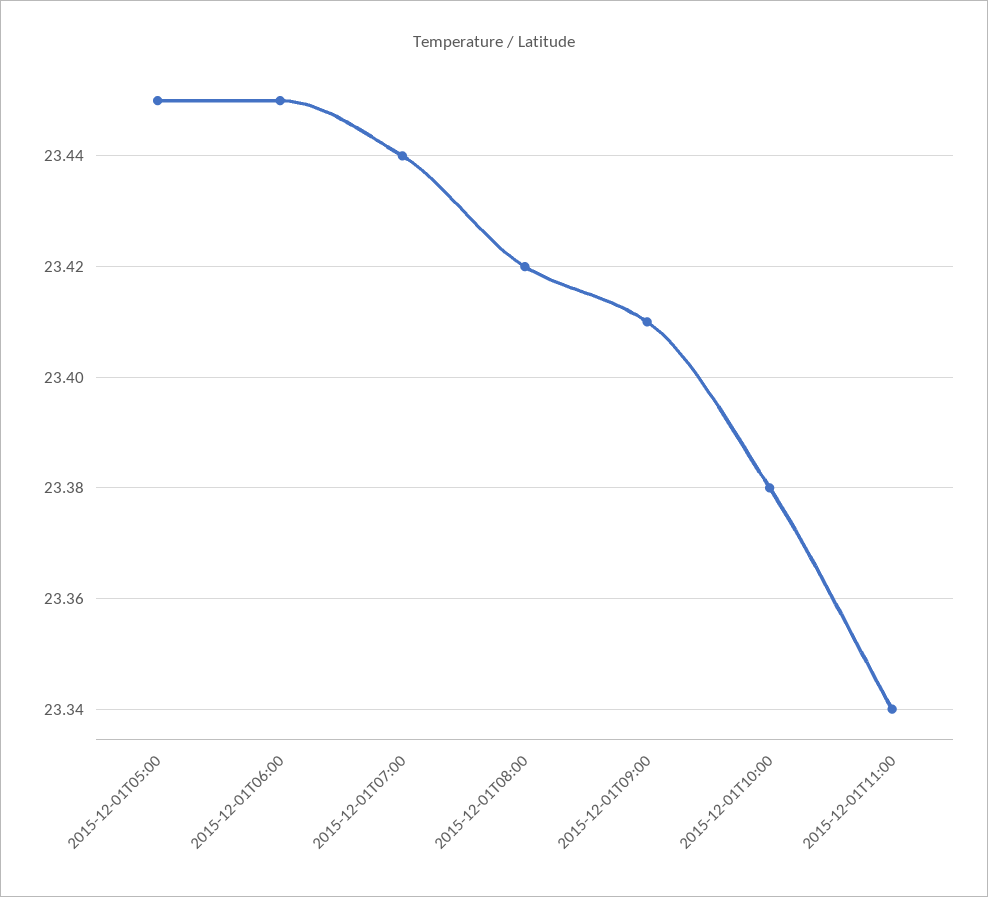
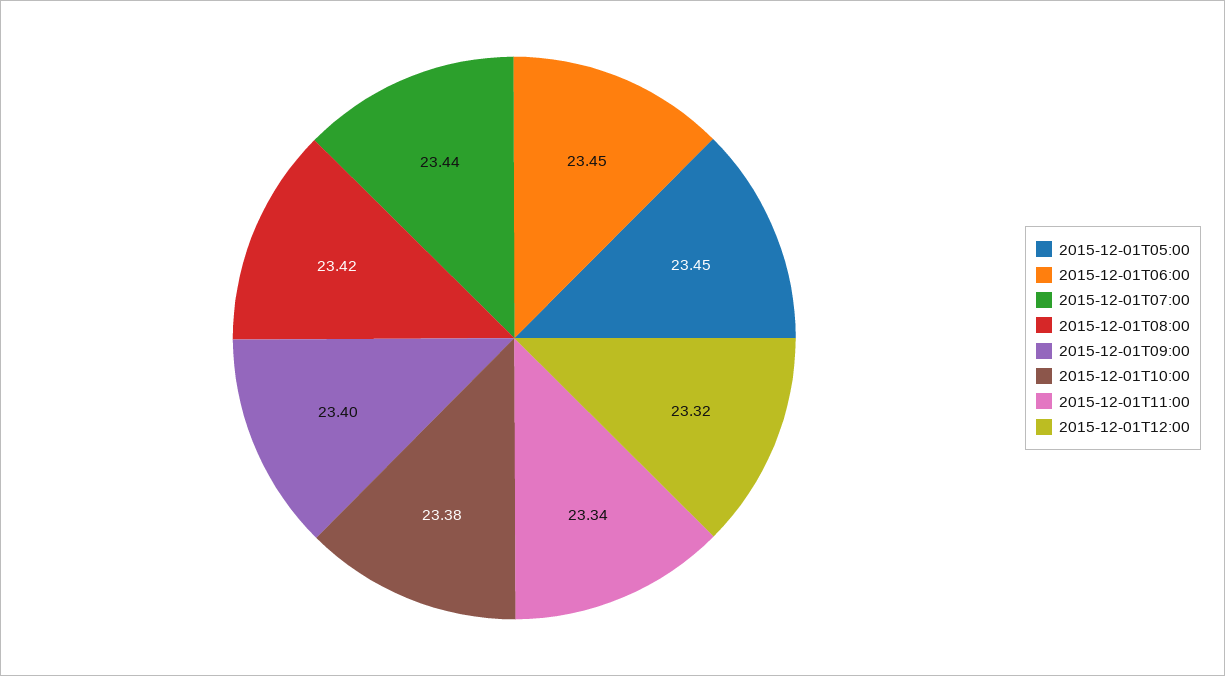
2015-12-01T09:00: 23.41 -> 23.4
2015-12-01T12:00: none -> 23.32

